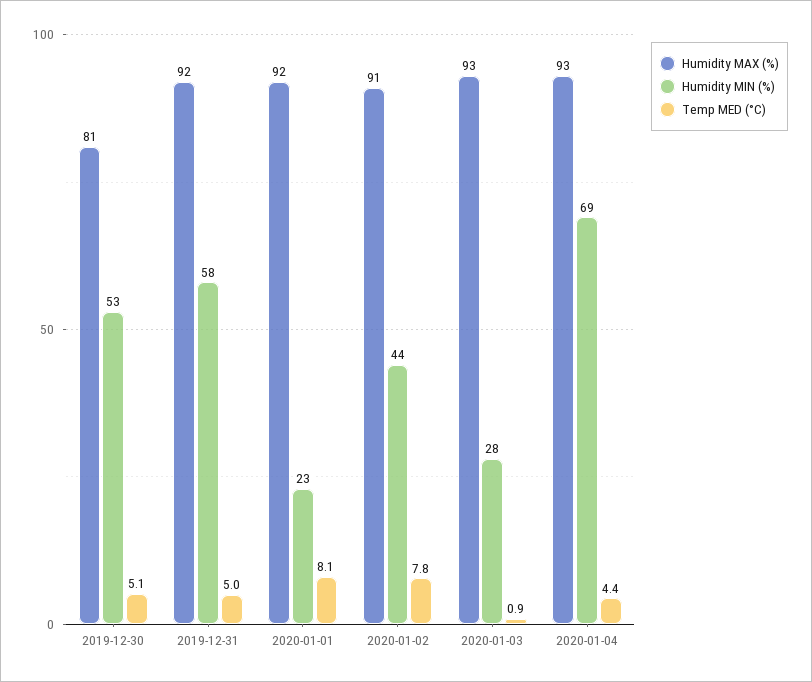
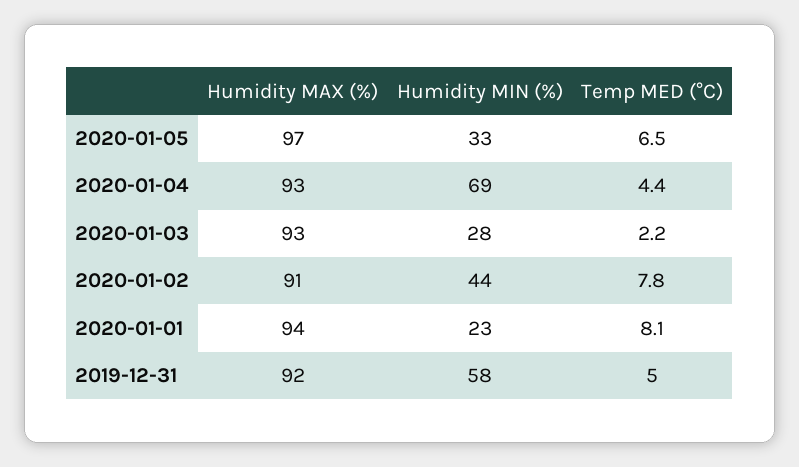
Humidity MAX (%), 2019-12-30: 81 -> none
Humidity MIN (%), 2019-12-30: 53 -> none
Temp MED (°C), 2019-12-30: 5.1 -> none
Humidity MAX (%), 2020-01-01: 92 -> 94
Temp MED (°C), 2020-01-03: 0.9 -> 2.2
Humidity MAX (%), 2020-01-05: none -> 97
Humidity MIN (%), 2020-01-05: none -> 33
Temp MED (°C), 2020-01-05: none -> 6.5

